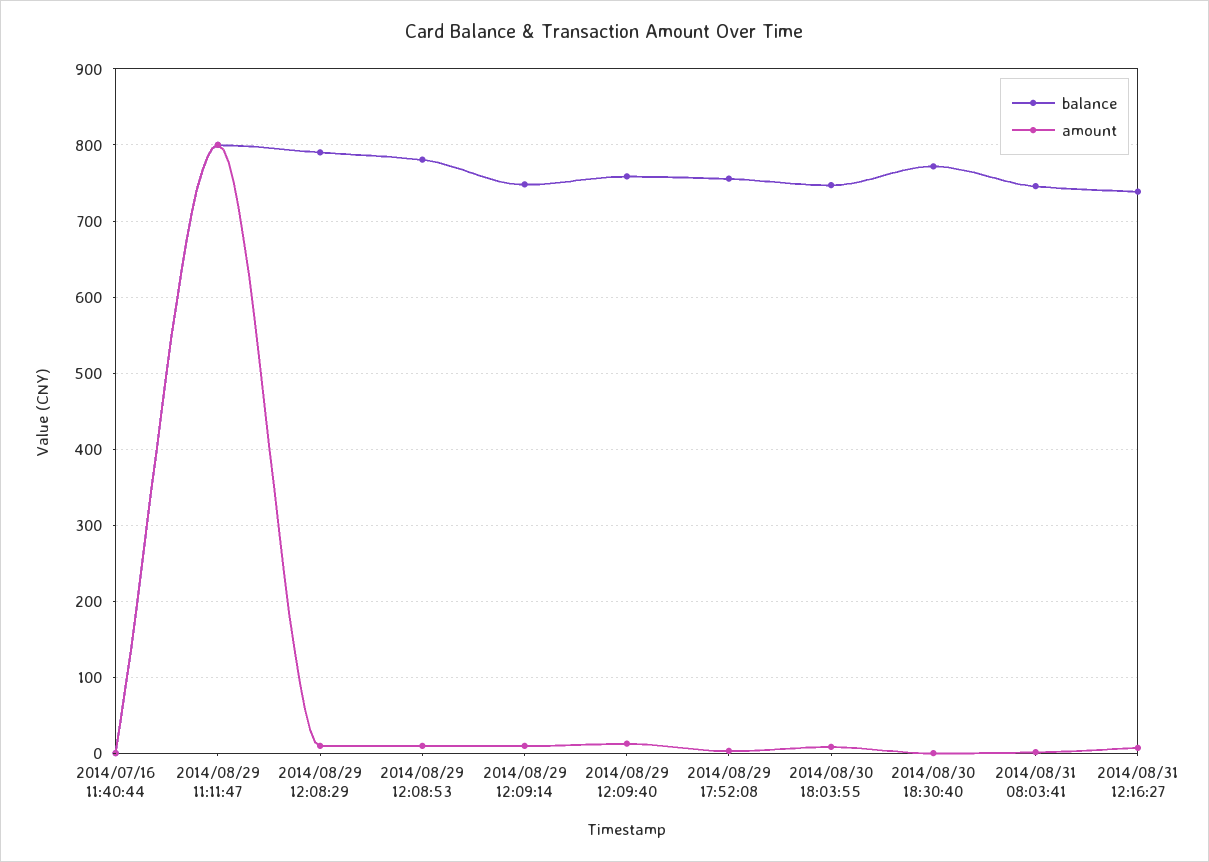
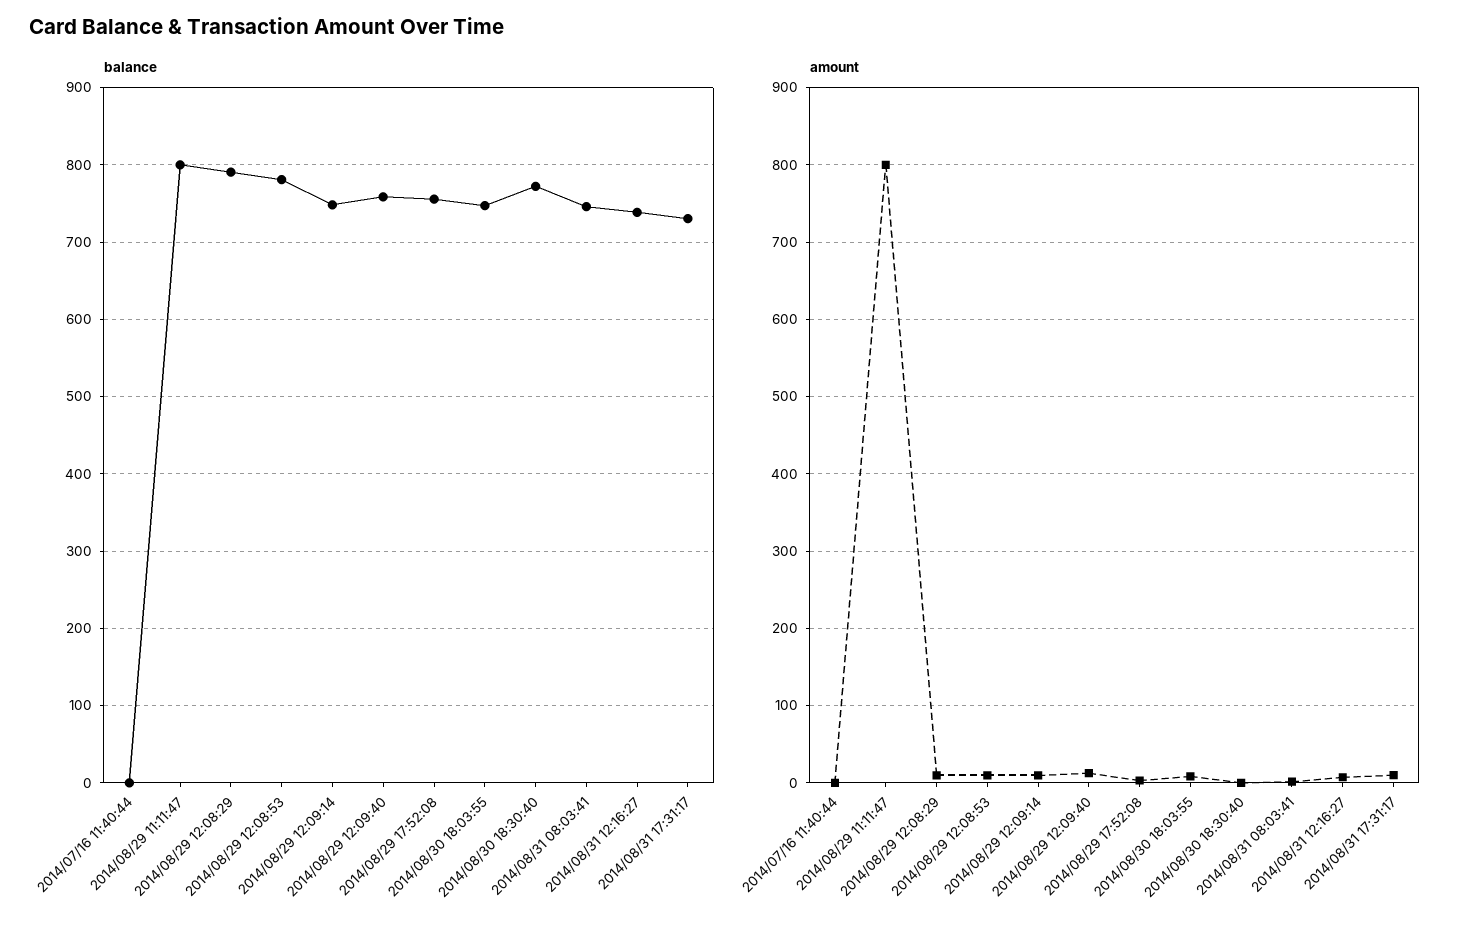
balance, 2014/08/31 17:31:17: none -> 730
amount, 2014/08/31 17:31:17: none -> 10

